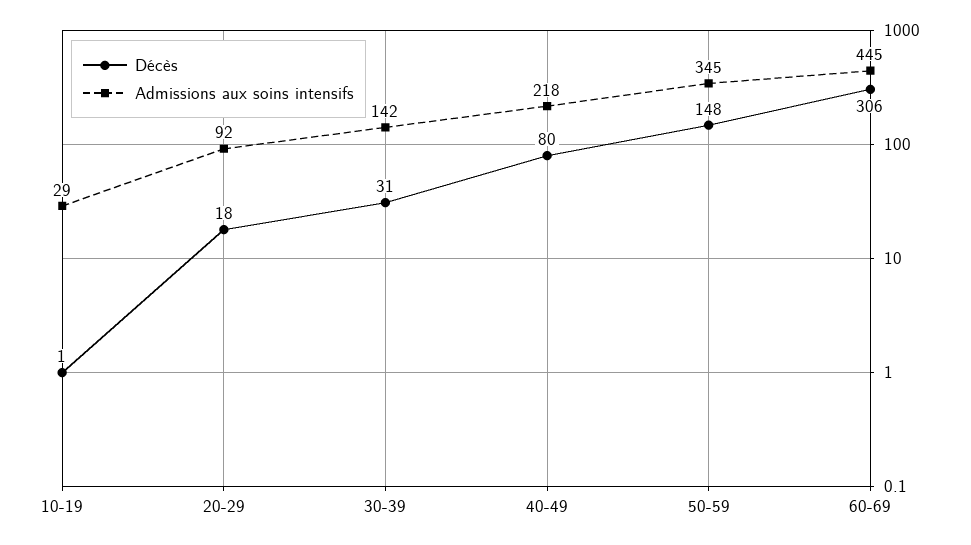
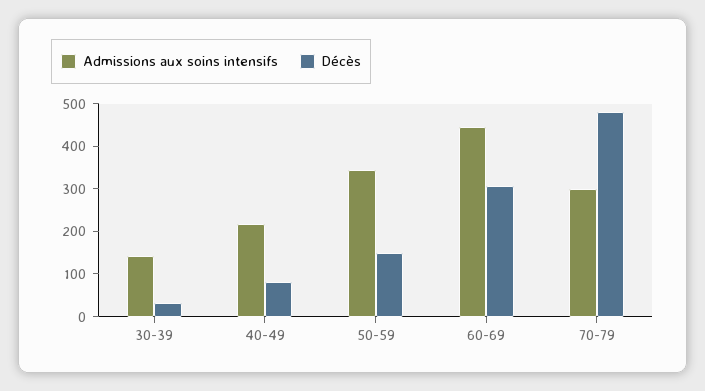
Décès, 10-19: 1 -> none
Admissions aux soins intensifs, 10-19: 29 -> none
Décès, 20-29: 18 -> none
Admissions aux soins intensifs, 20-29: 92 -> none
Admissions aux soins intensifs, 70-79: none -> 300
Décès, 70-79: none -> 480

